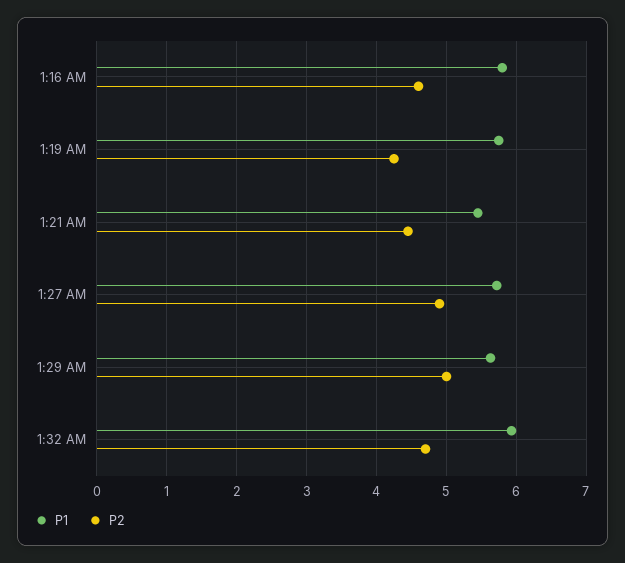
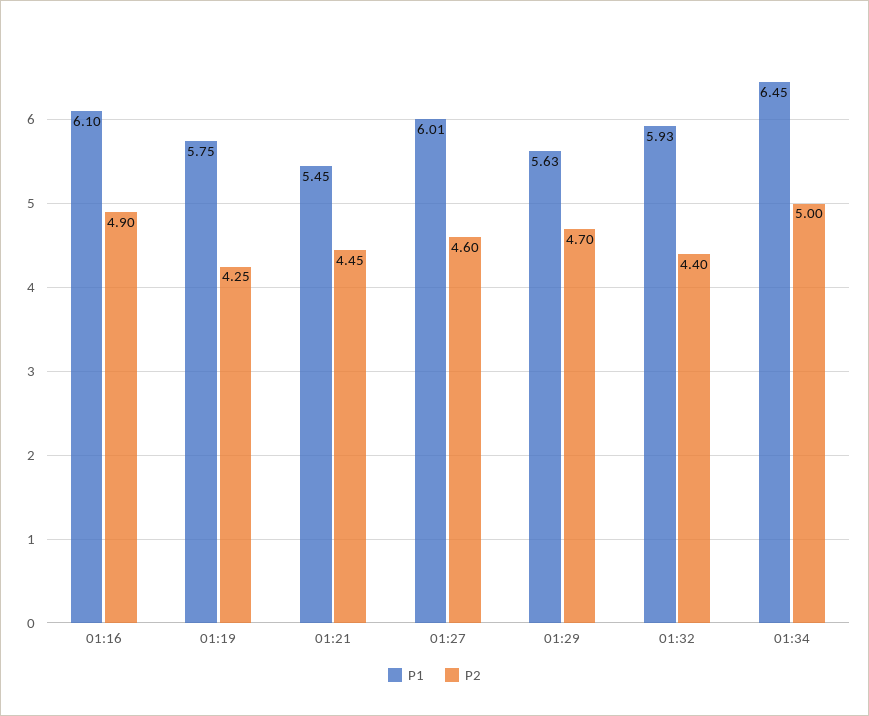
P1, 1:16 AM: 5.8 -> 6.1
P2, 1:16 AM: 4.6 -> 4.9
P1, 1:27 AM: 5.7 -> 6.01
P2, 1:27 AM: 4.9 -> 4.6
P2, 1:29 AM: 5 -> 4.7
P2, 1:32 AM: 4.7 -> 4.4
P1, 01:34: none -> 6.45
P2, 01:34: none -> 5

